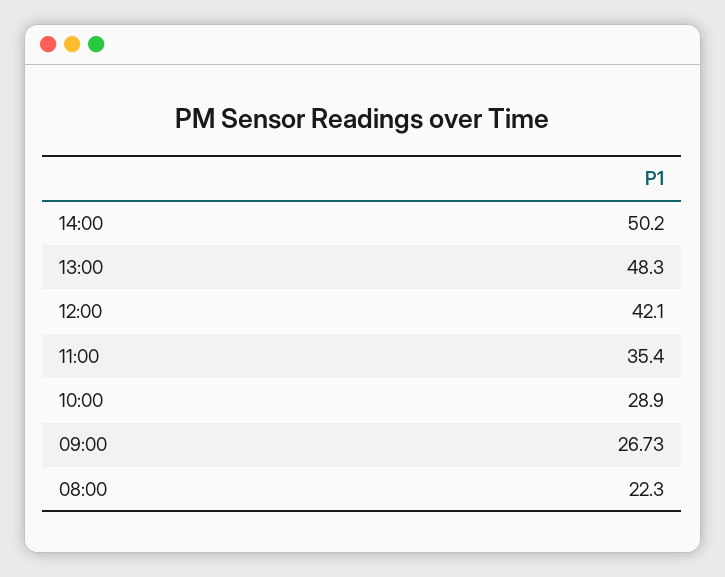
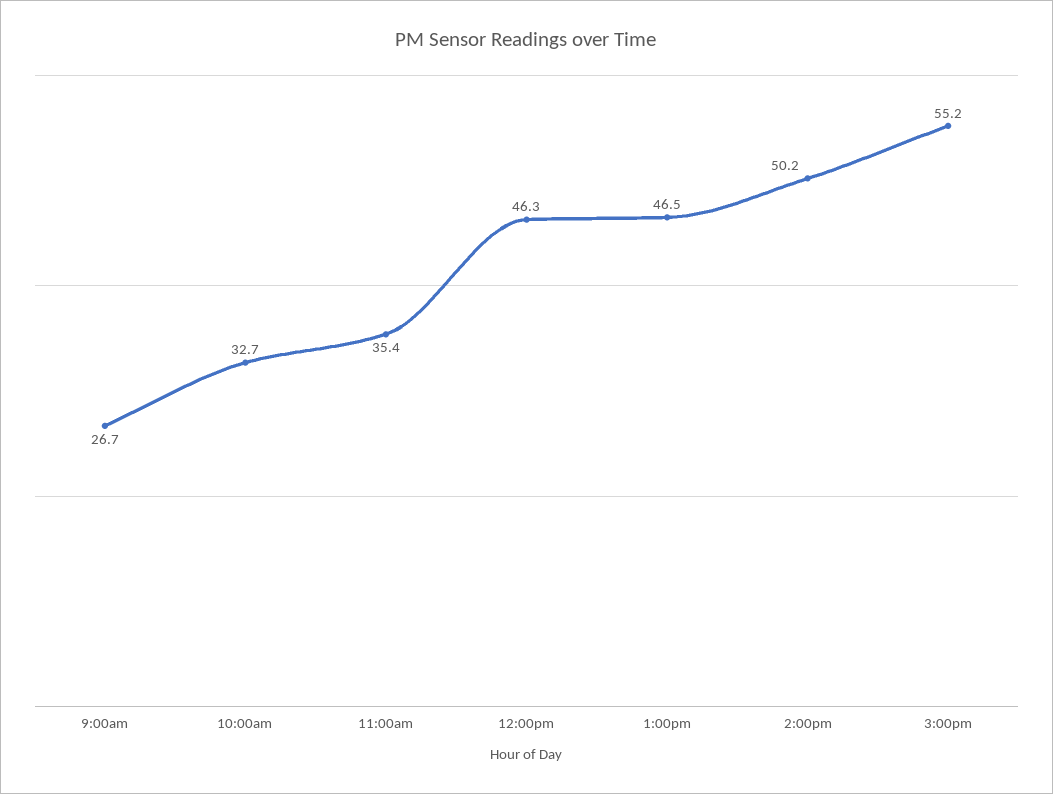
13:00: 48.3 -> 46.5
12:00: 42.1 -> 46.3
10:00: 28.9 -> 32.7
08:00: 22.3 -> none
3:00pm: none -> 55.2

